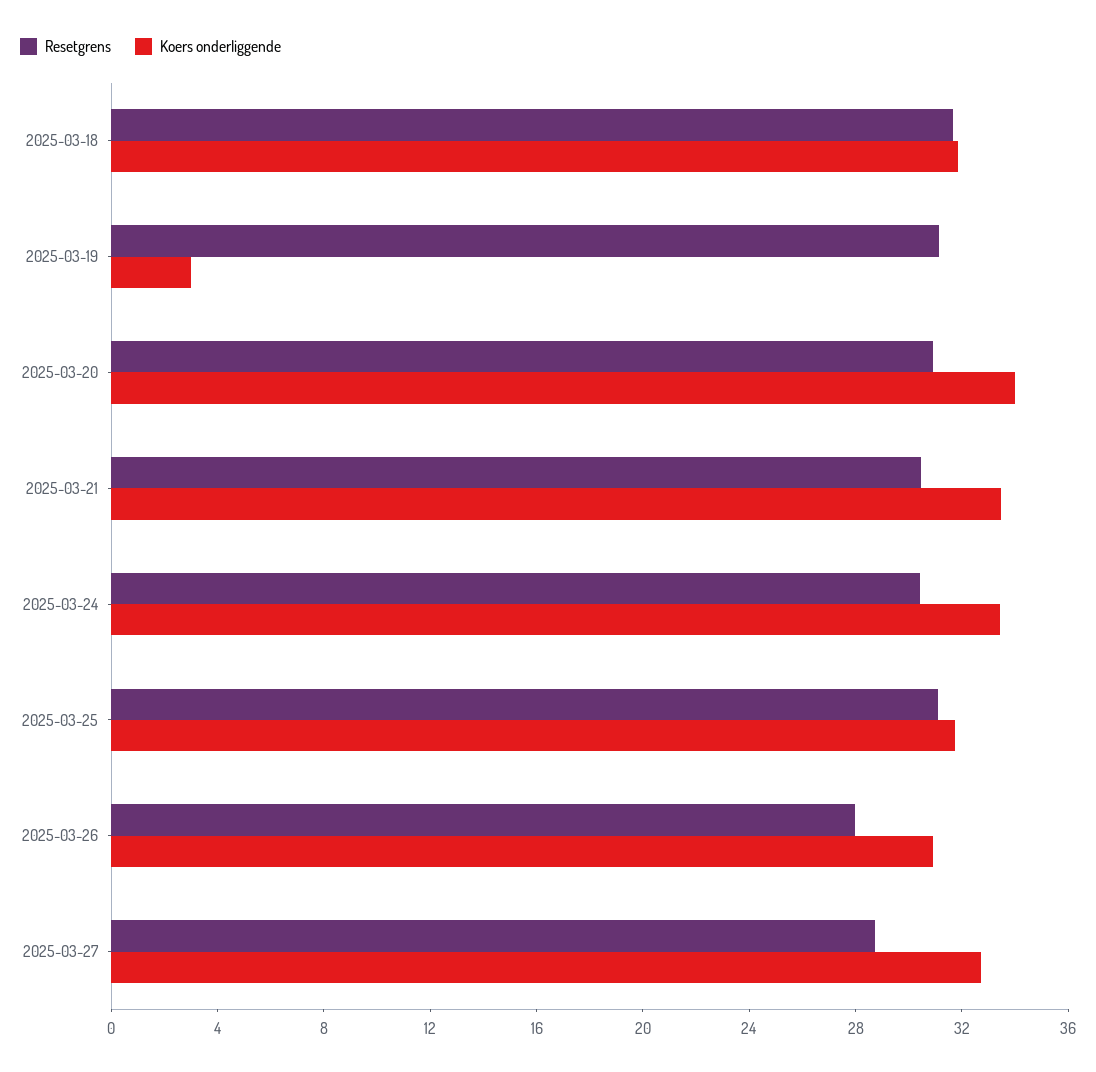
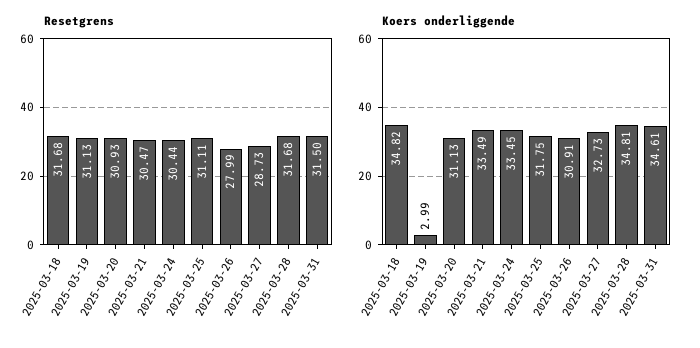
Koers onderliggende, 2025-03-18: 32 -> 34.82
Koers onderliggende, 2025-03-20: 34 -> 31.13
Resetgrens, 2025-03-28: none -> 31.68
Resetgrens, 2025-03-31: none -> 31.5
Koers onderliggende, 2025-03-28: none -> 34.81
Koers onderliggende, 2025-03-31: none -> 34.61

